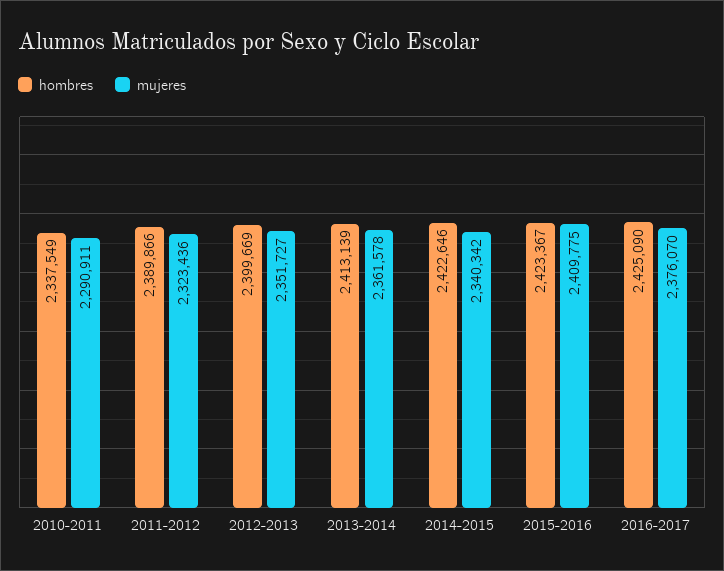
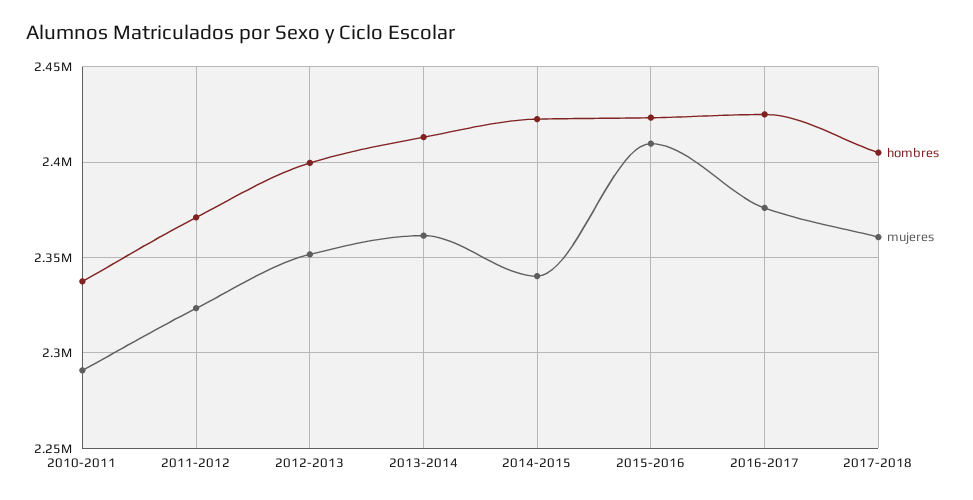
hombres, 2011-2012: 2389866 -> 2370000
hombres, 2017-2018: none -> 2405000
mujeres, 2017-2018: none -> 2360000

